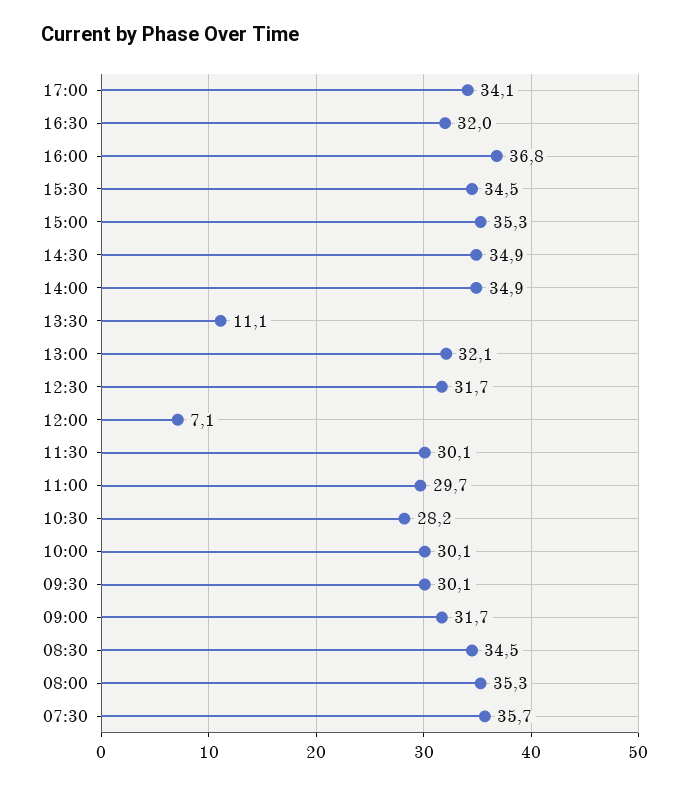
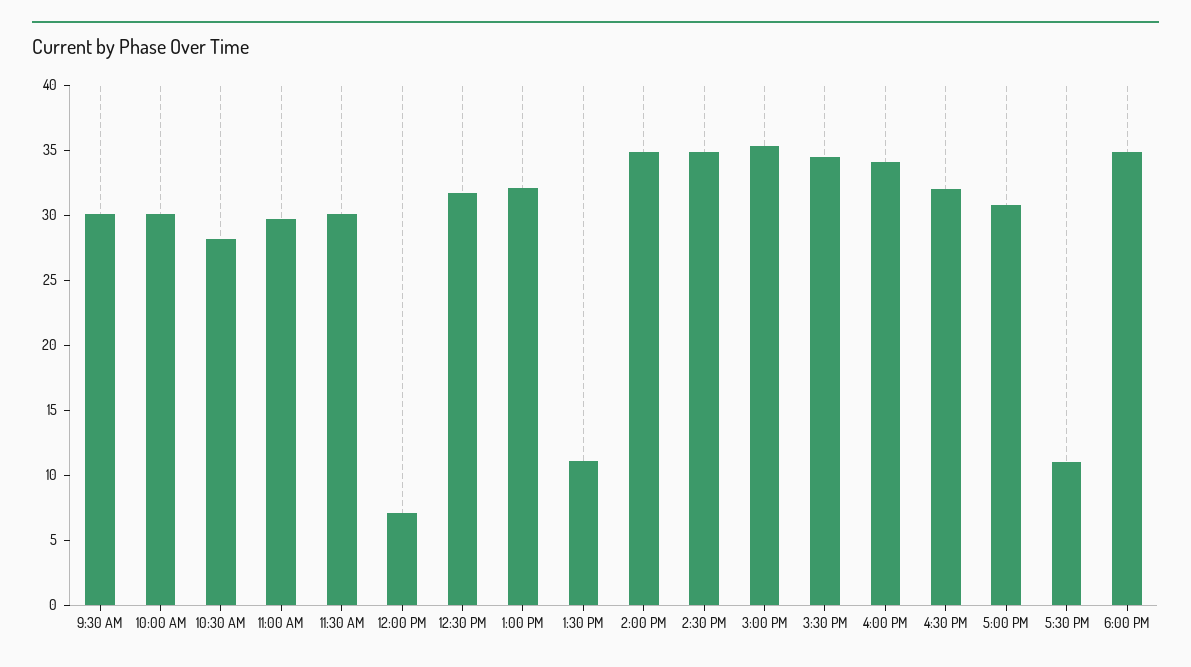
17:00: 34.1 -> 31
16:00: 36.8 -> 34
09:00: 31.7 -> none
08:30: 34.5 -> none
08:00: 35.3 -> none
07:30: 35.7 -> none
5:30 PM: none -> 11
6:00 PM: none -> 35

